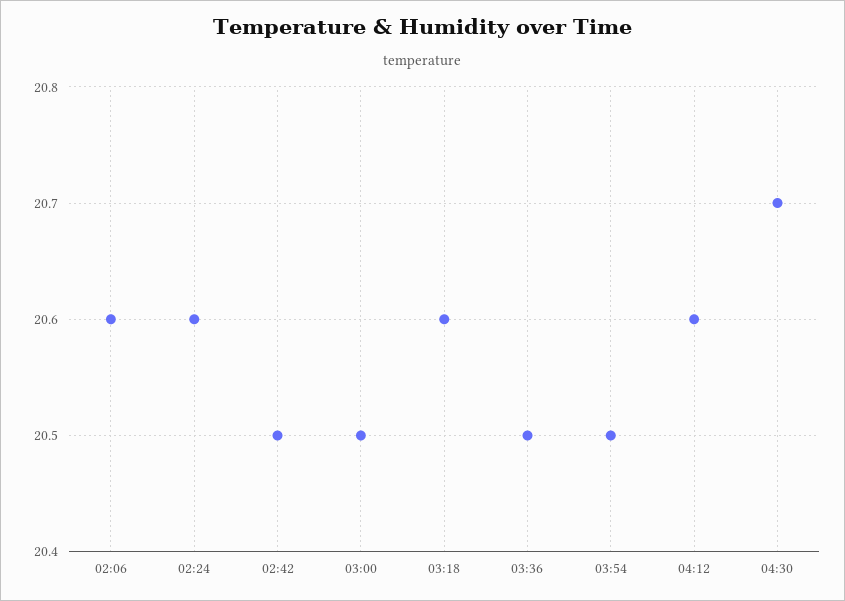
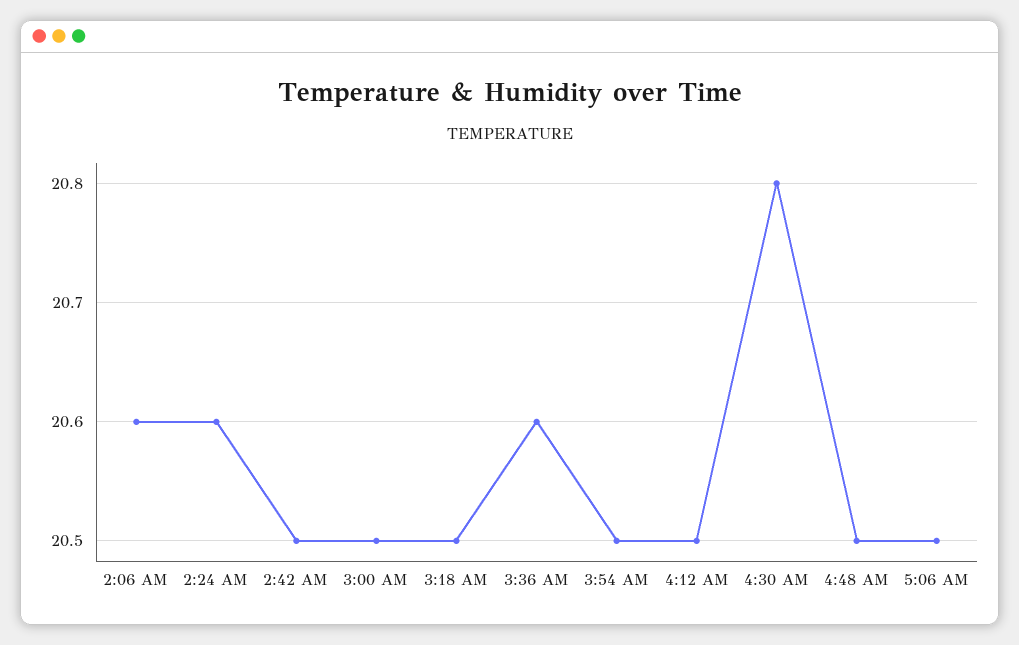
03:18: 20.6 -> 20.5
03:36: 20.5 -> 20.6
04:12: 20.6 -> 20.5
04:30: 20.7 -> 20.8
4:48 AM: none -> 20.5
5:06 AM: none -> 20.5

